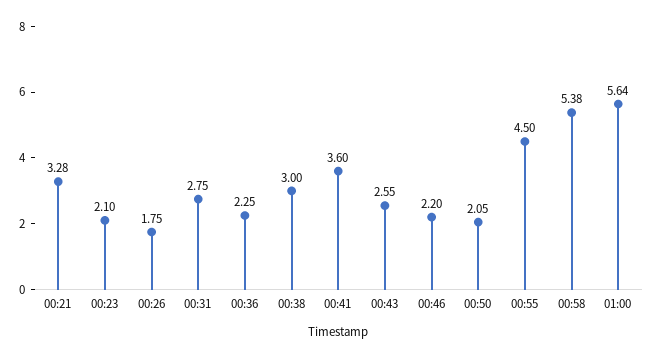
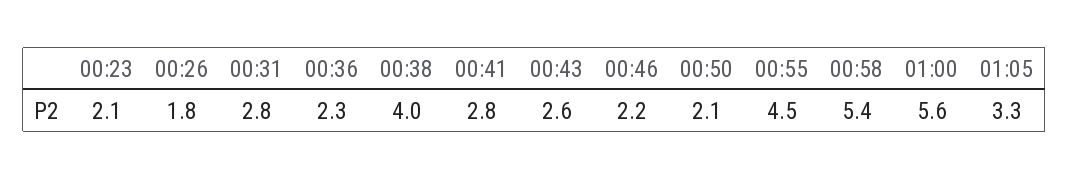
00:21: 3.28 -> none
00:38: 3 -> 4
00:41: 3.6 -> 2.8
01:05: none -> 3.3

